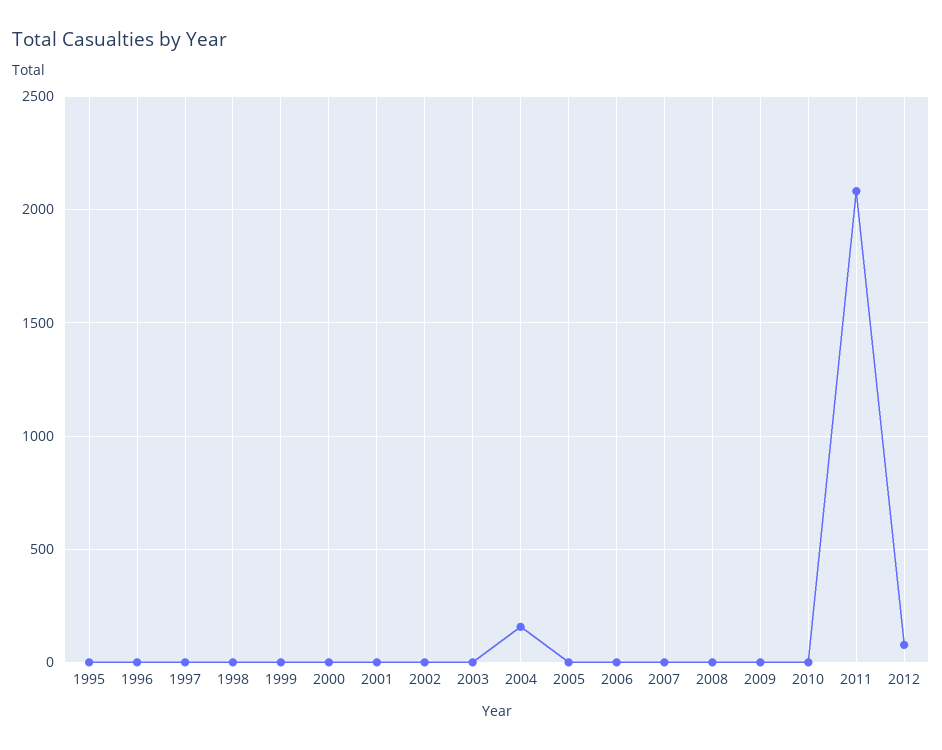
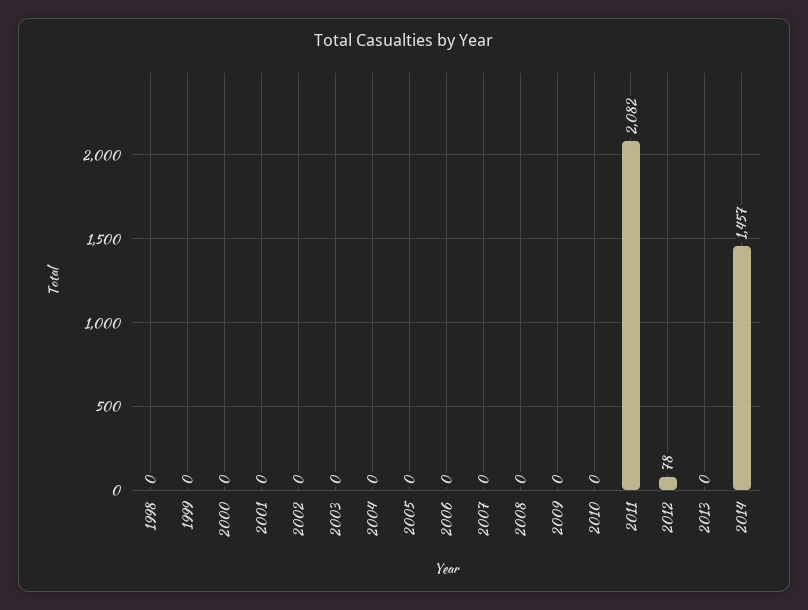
1995: 0 -> none
1996: 0 -> none
1997: 0 -> none
2004: 150 -> 0
2013: none -> 0
2014: none -> 1457

